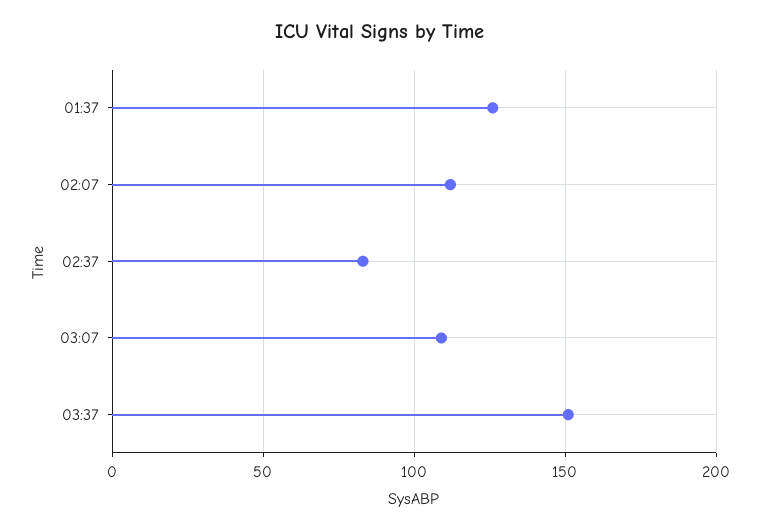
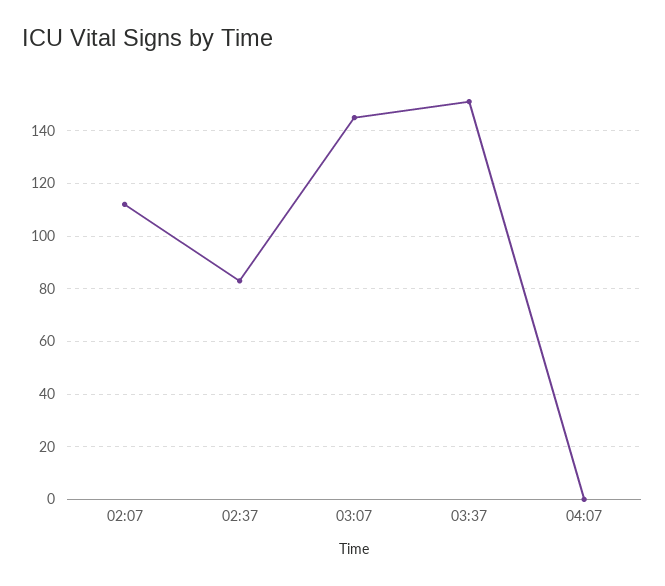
01:37: 125 -> none
03:07: 110 -> 145
04:07: none -> 0

